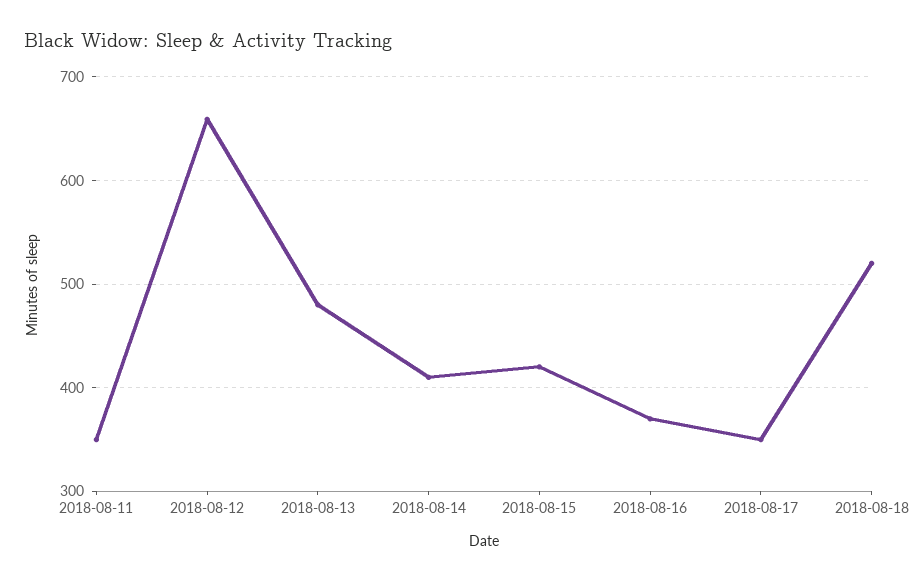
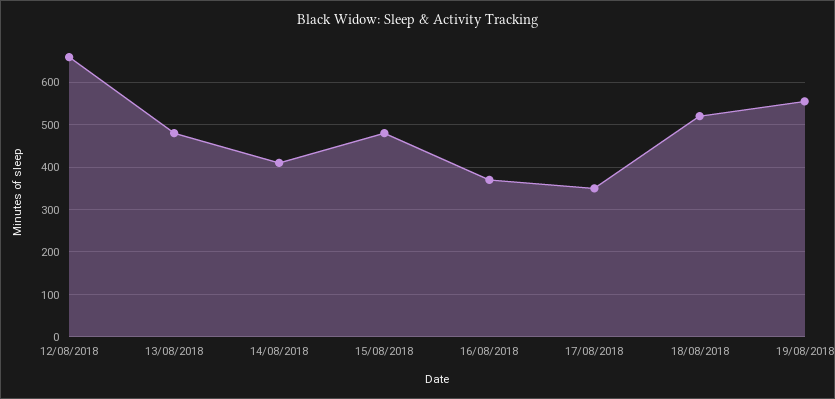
2018-08-11: 350 -> none
2018-08-15: 420 -> 480
19/08/2018: none -> 560

